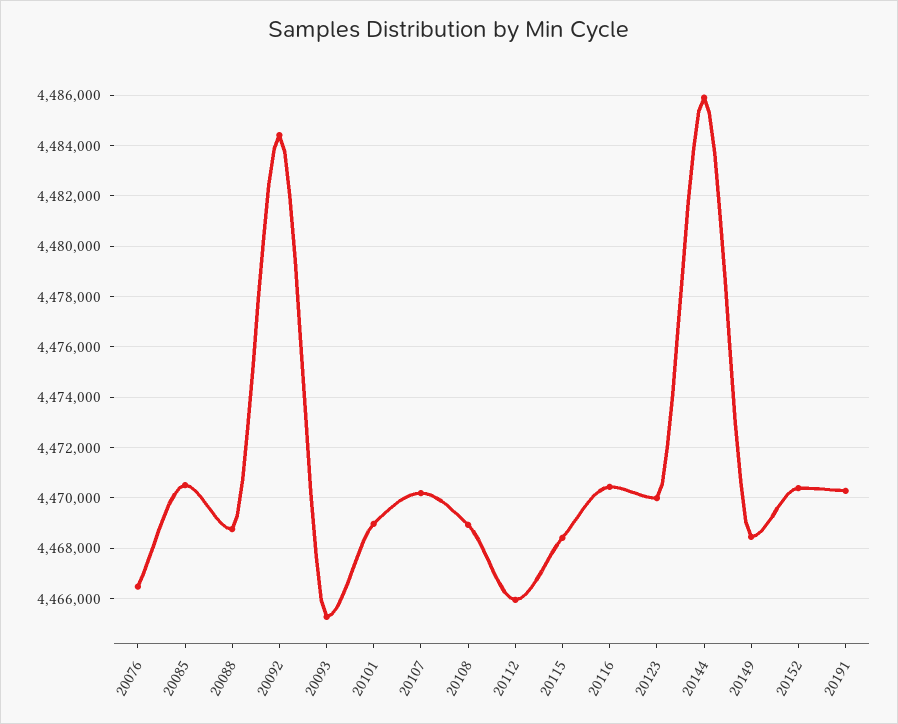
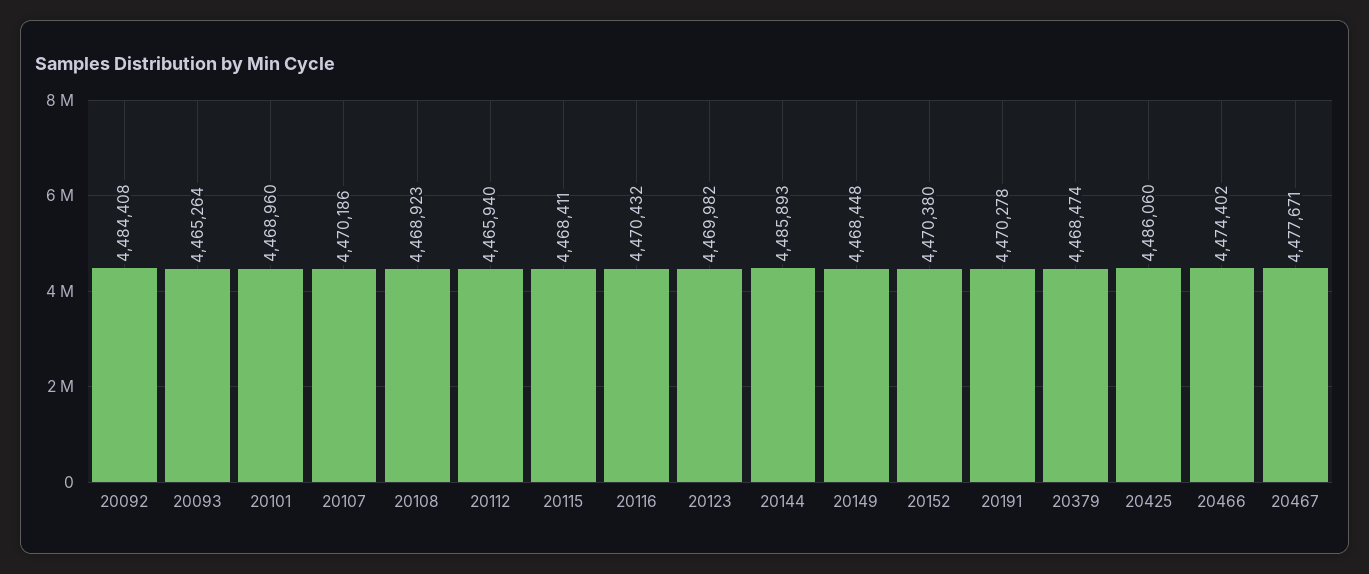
20076: 4466500 -> none
20085: 4470500 -> none
20088: 4468750 -> none
20379: none -> 4468474
20425: none -> 4486060
20466: none -> 4474402
20467: none -> 4477671

